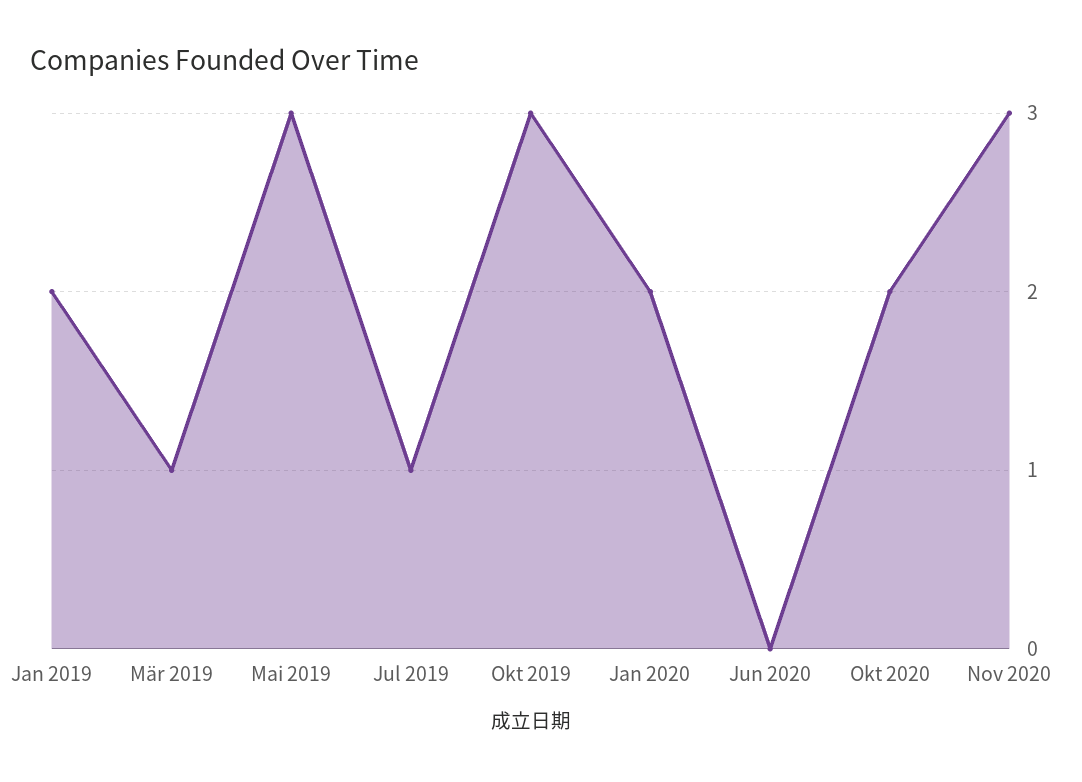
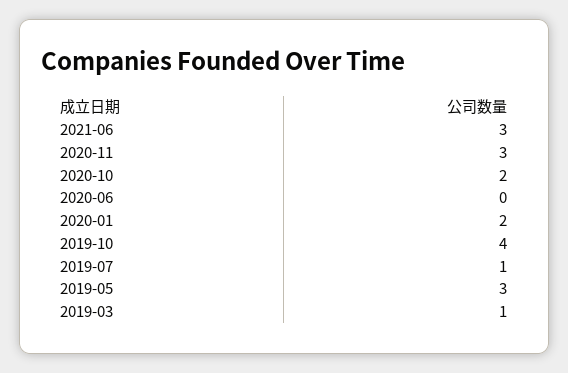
Jan 2019: 2 -> none
Okt 2019: 3 -> 4
2021-06: none -> 3

